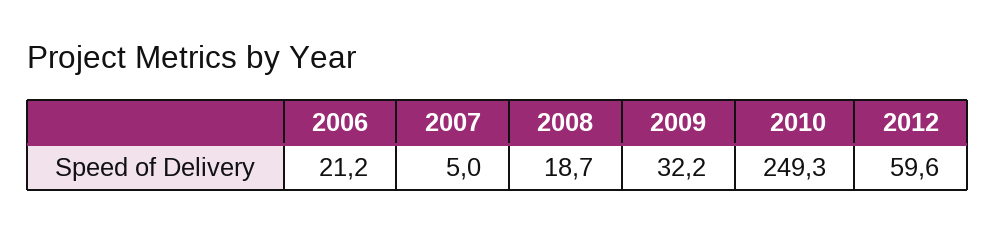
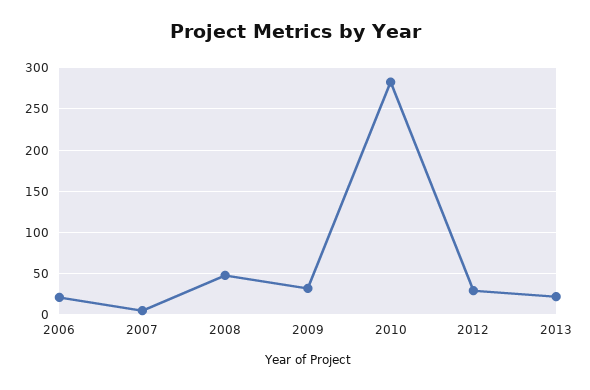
2008: 18.7 -> 50
2010: 249.3 -> 280
2012: 59.6 -> 30
2013: none -> 20

